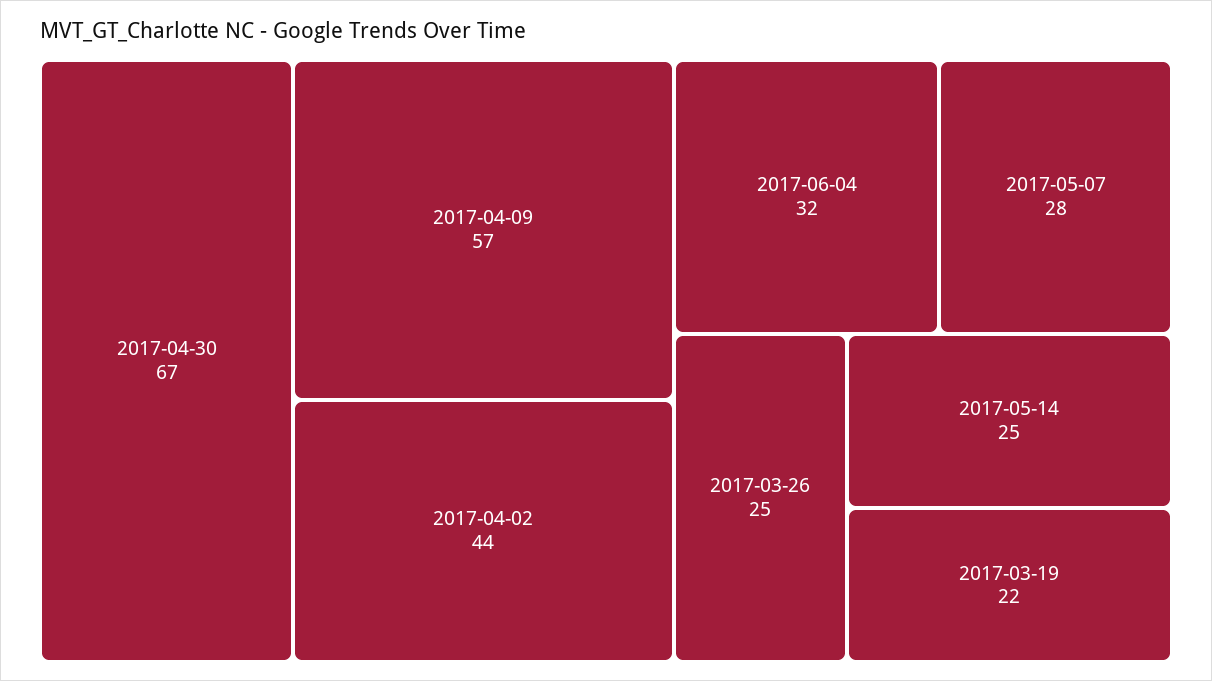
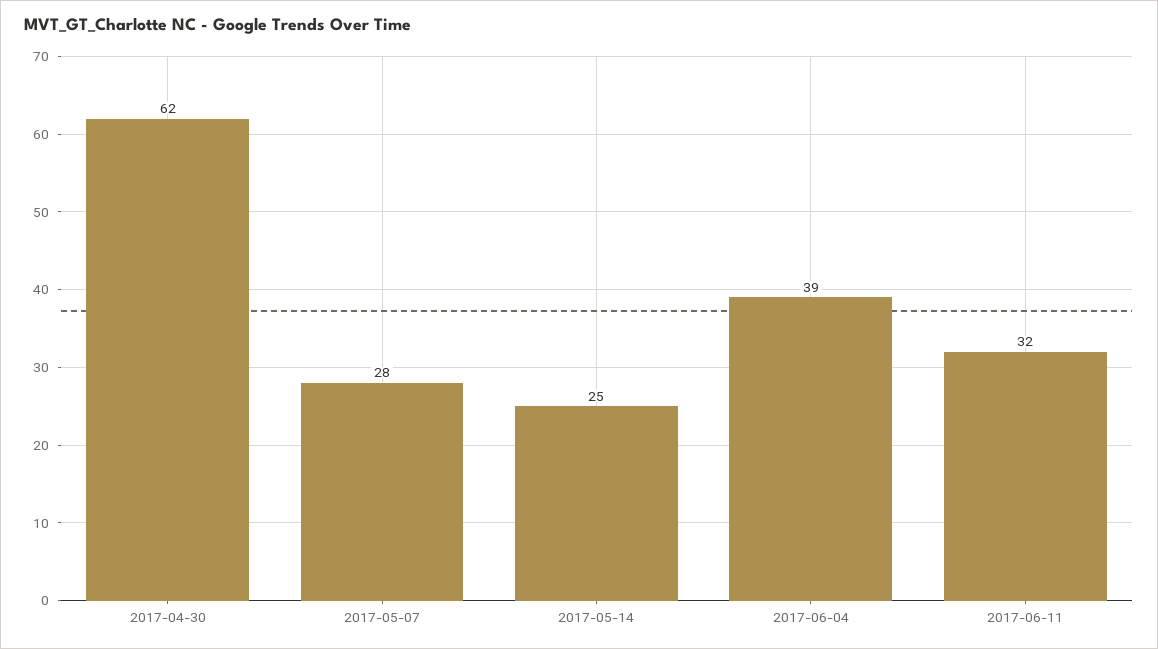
2017-04-30: 67 -> 62
2017-04-09: 57 -> none
2017-04-02: 44 -> none
2017-06-04: 32 -> 39
2017-03-26: 25 -> none
2017-03-19: 22 -> none
2017-06-11: none -> 32

